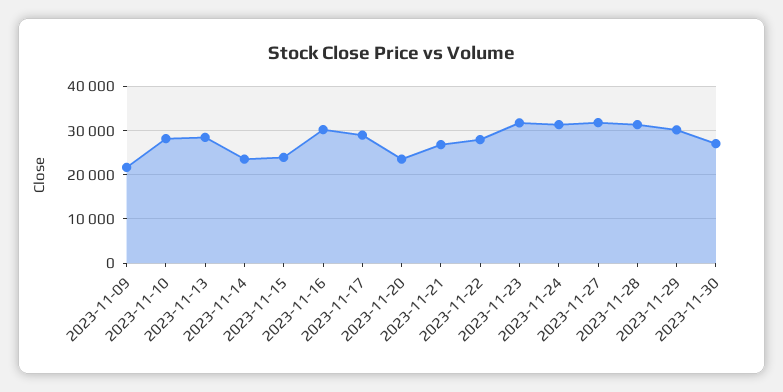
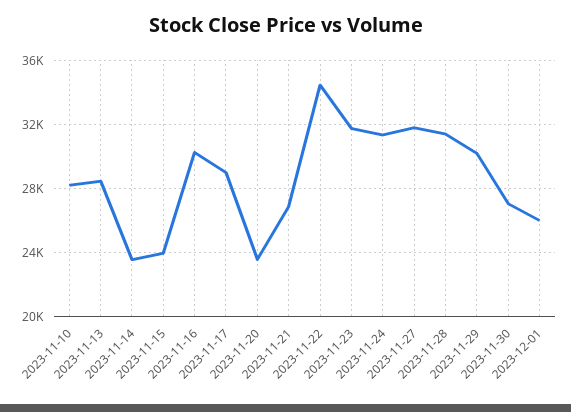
2023-11-09: 22000 -> none
2023-11-22: 28000 -> 34500
2023-12-01: none -> 26000

